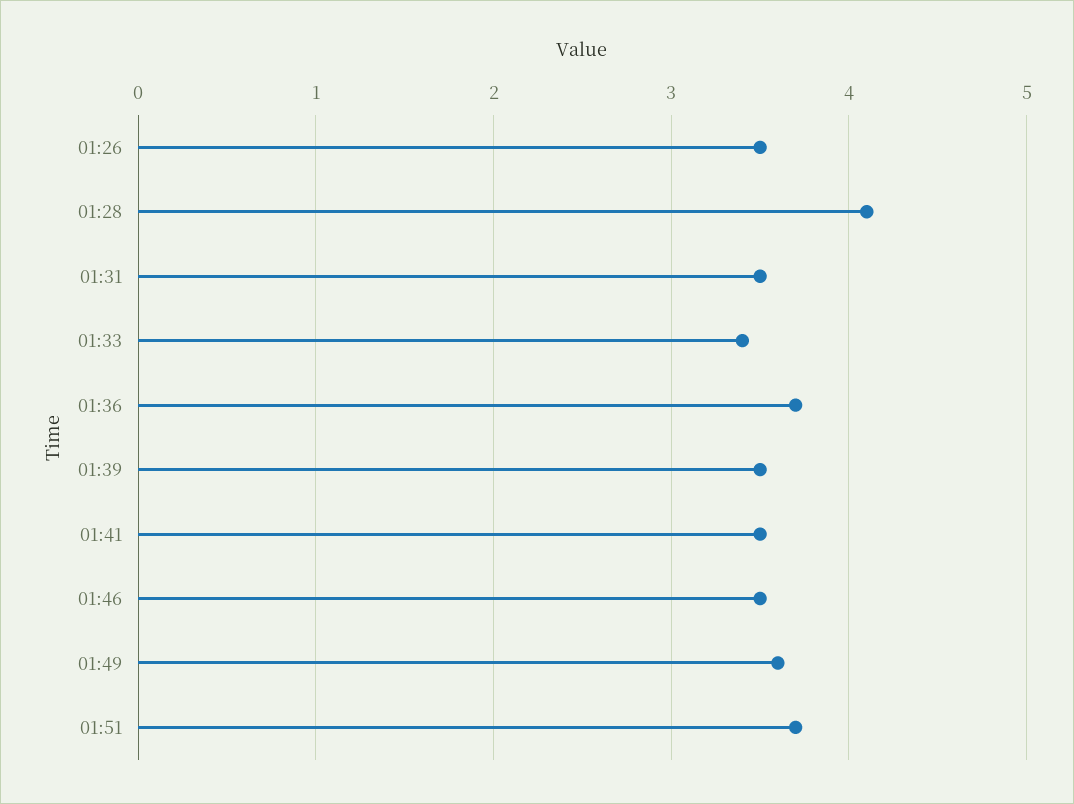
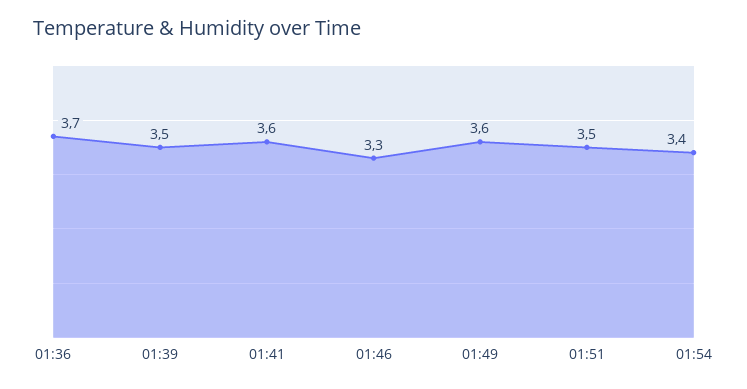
01:26: 3.5 -> none
01:28: 4.1 -> none
01:31: 3.5 -> none
01:33: 3.4 -> none
01:41: 3.5 -> 3.6
01:46: 3.5 -> 3.3
01:51: 3.7 -> 3.5
01:54: none -> 3.4

